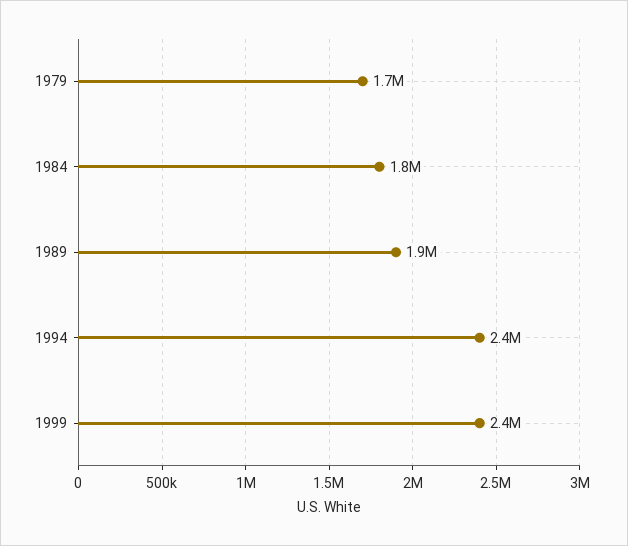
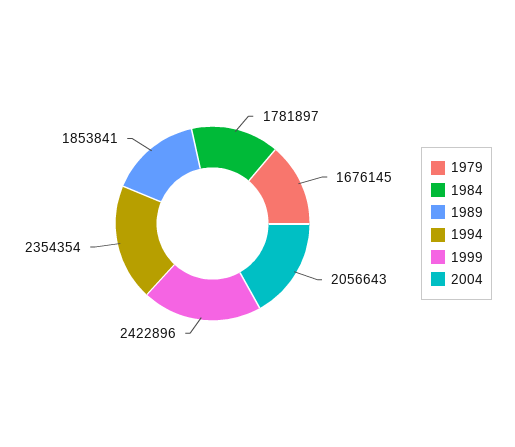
2004: none -> 2056643

